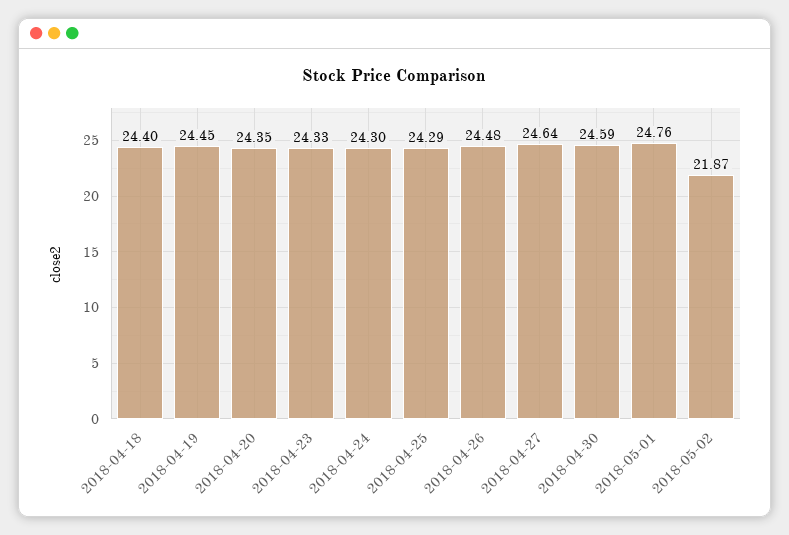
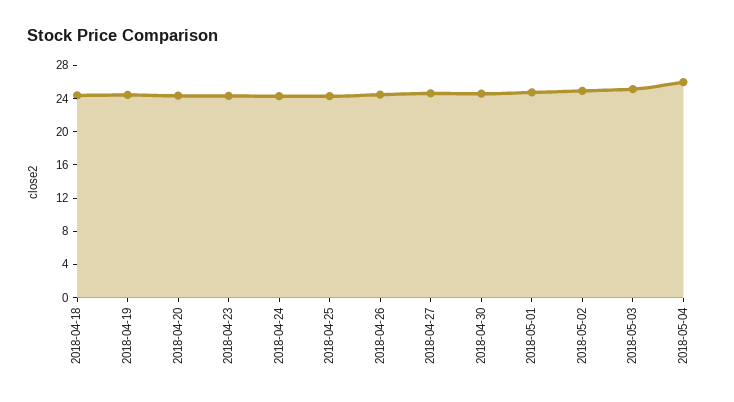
2018-05-02: 21.87 -> 25
2018-05-03: none -> 25
2018-05-04: none -> 26

